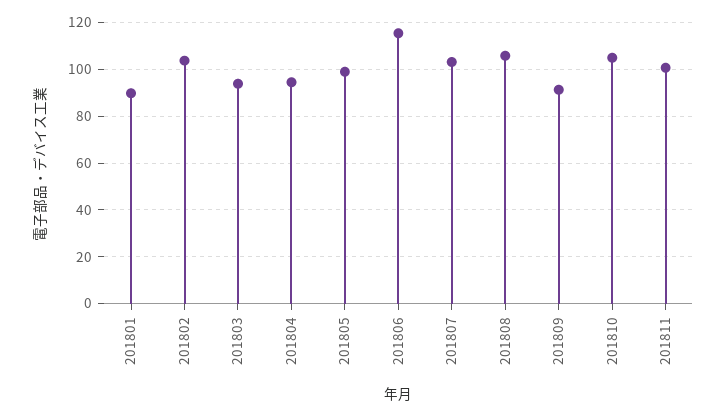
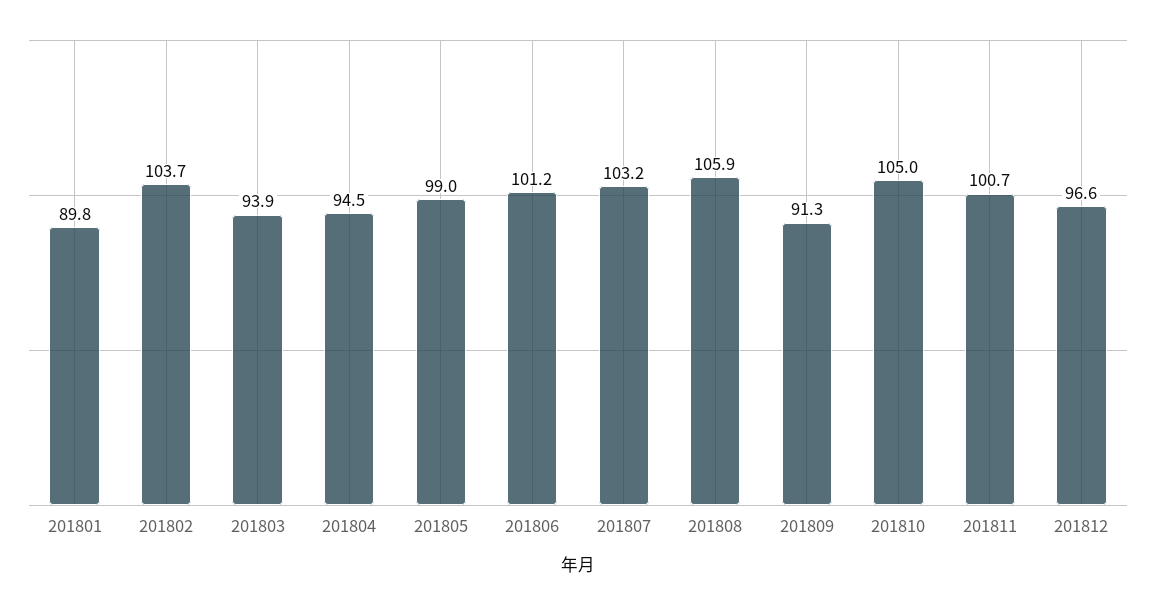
201806: 115 -> 101.2
201812: none -> 96.6

